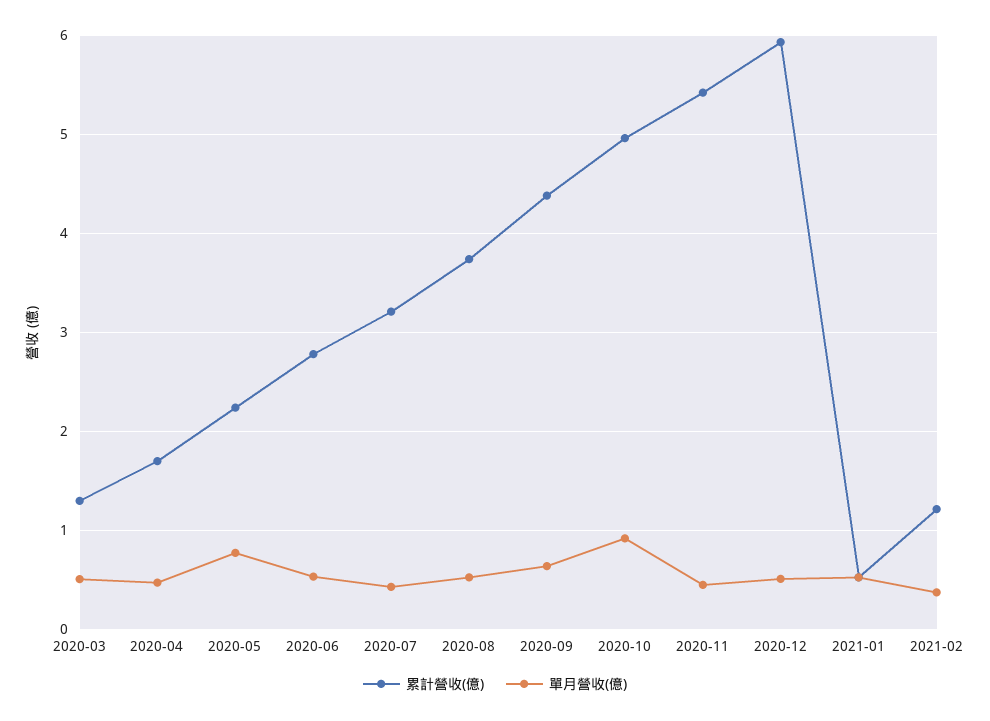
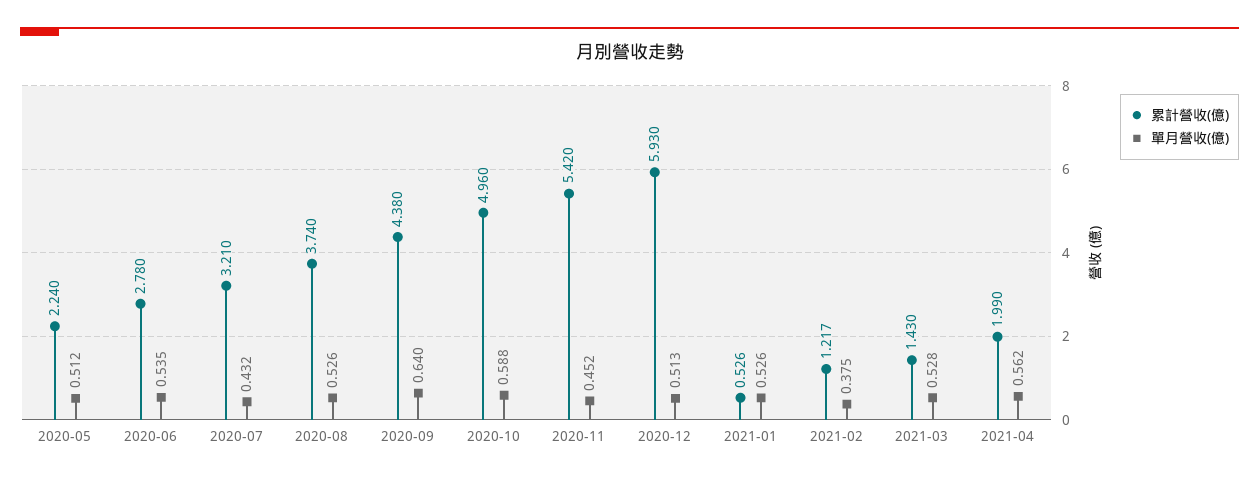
累計營收(億), 2020-03: 1.3 -> none
單月營收(億), 2020-03: 0.5 -> none
累計營收(億), 2020-04: 1.7 -> none
單月營收(億), 2020-04: 0.5 -> none
單月營收(億), 2020-05: 0.8 -> 0.512
單月營收(億), 2020-10: 0.9 -> 0.588
累計營收(億), 2021-03: none -> 1.43
單月營收(億), 2021-03: none -> 0.528
累計營收(億), 2021-04: none -> 1.99
單月營收(億), 2021-04: none -> 0.562

